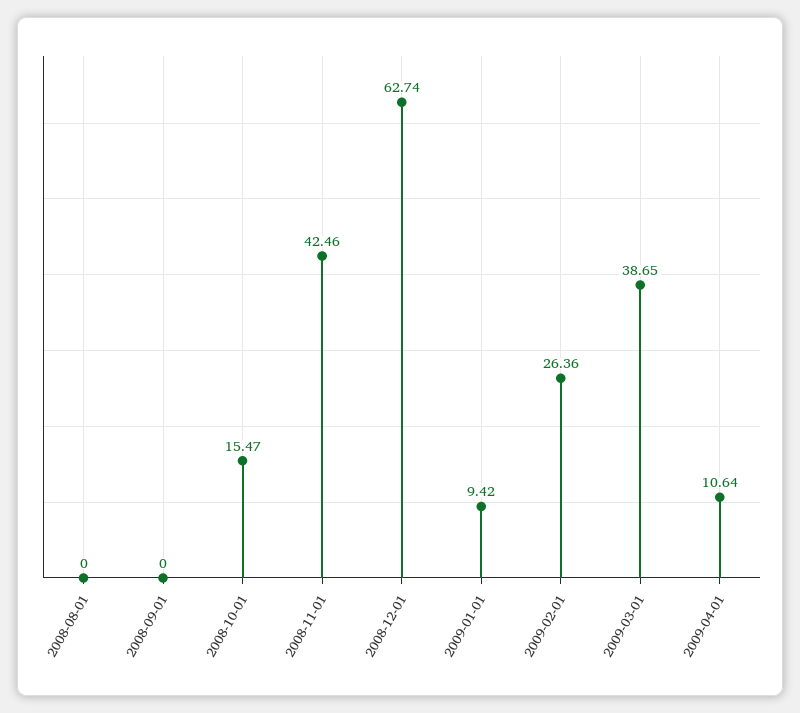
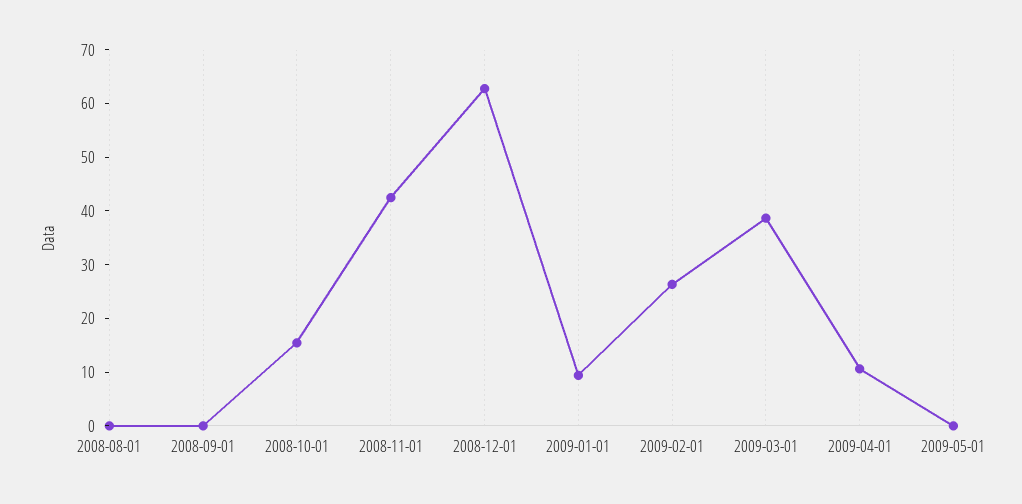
2009-05-01: none -> 0

